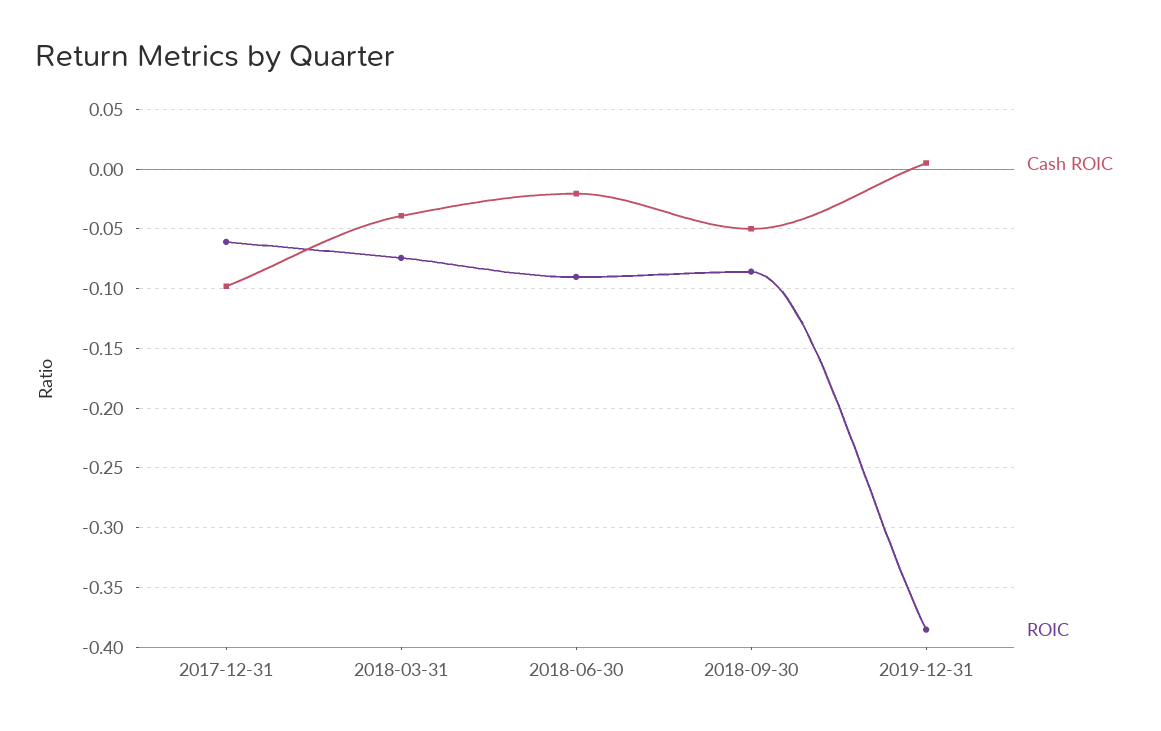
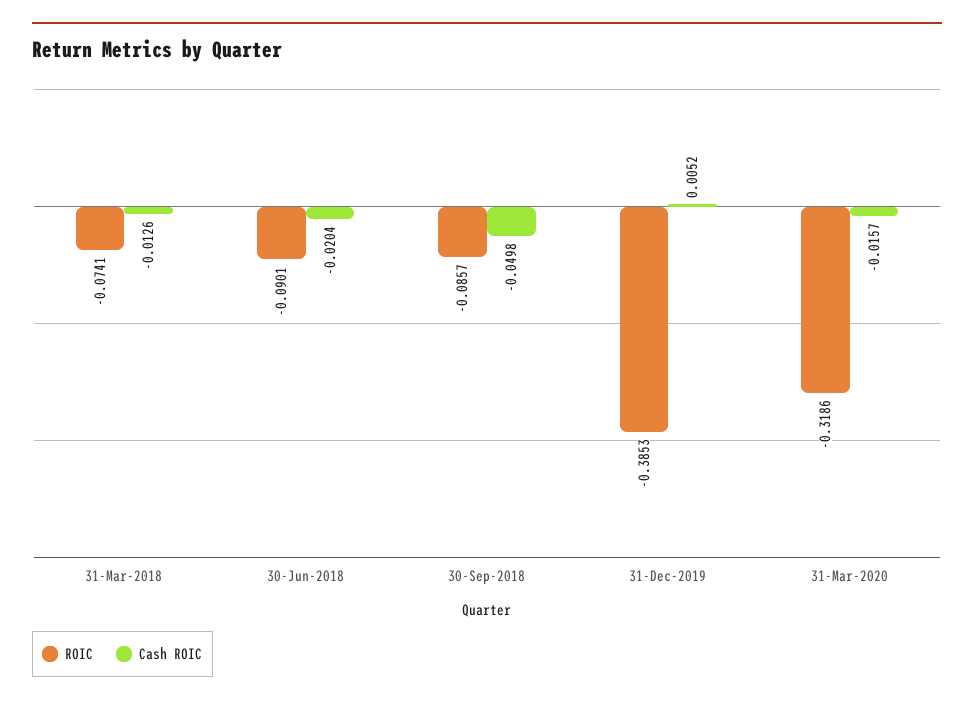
Cash ROIC, 2017-12-31: -0.1 -> none
ROIC, 2017-12-31: -0.06 -> none
Cash ROIC, 2018-03-31: -0.04 -> -0.0126
ROIC, 31-Mar-2020: none -> -0.3186
Cash ROIC, 31-Mar-2020: none -> -0.0157

